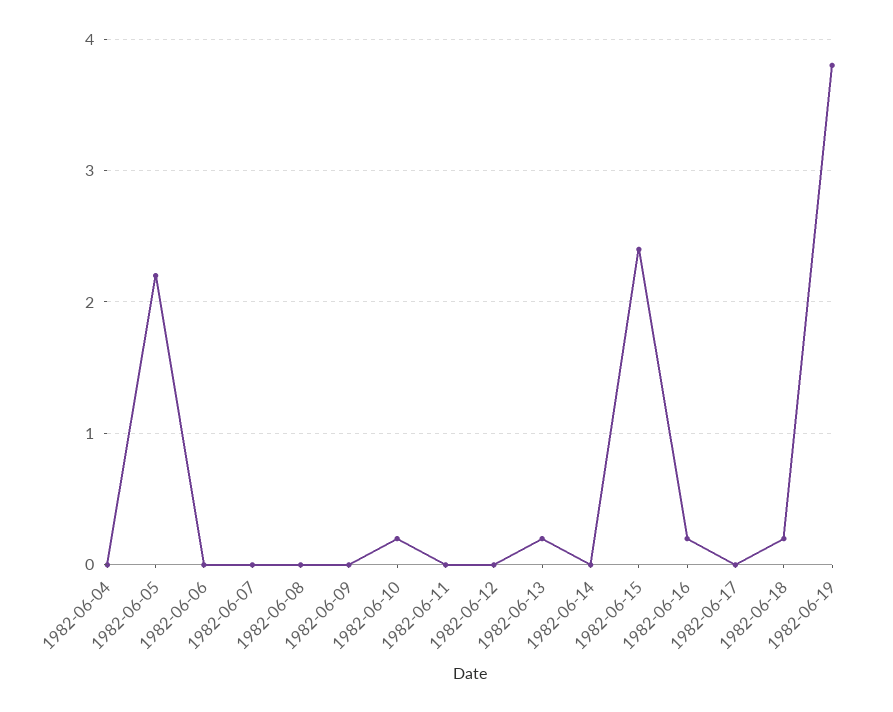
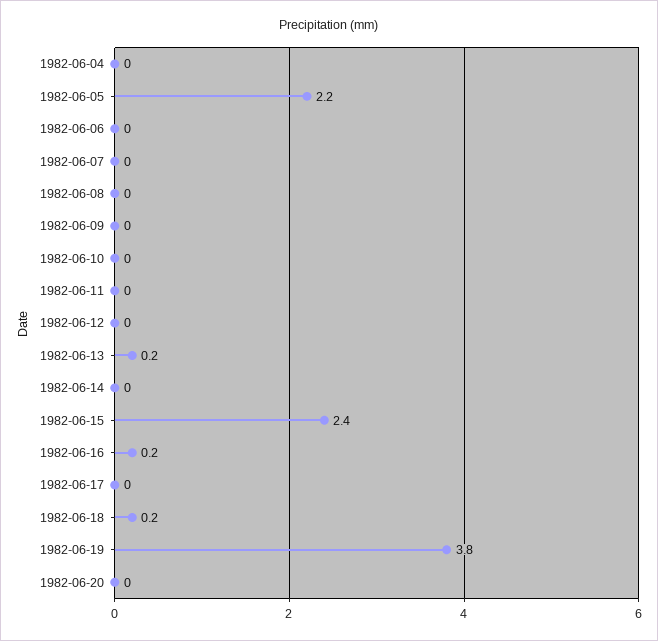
1982-06-10: 0.2 -> 0
1982-06-20: none -> 0

